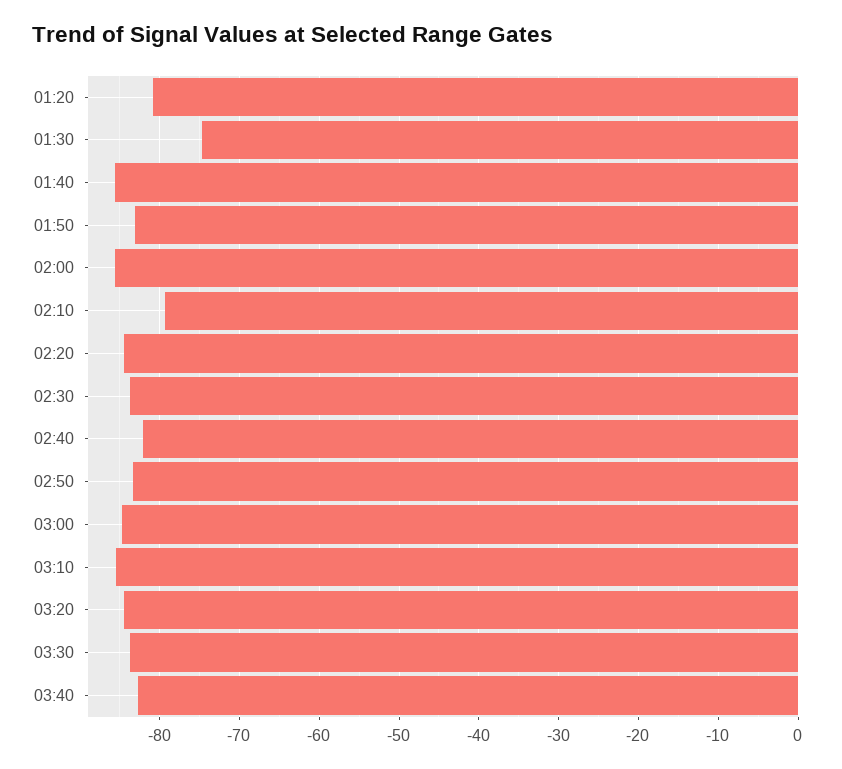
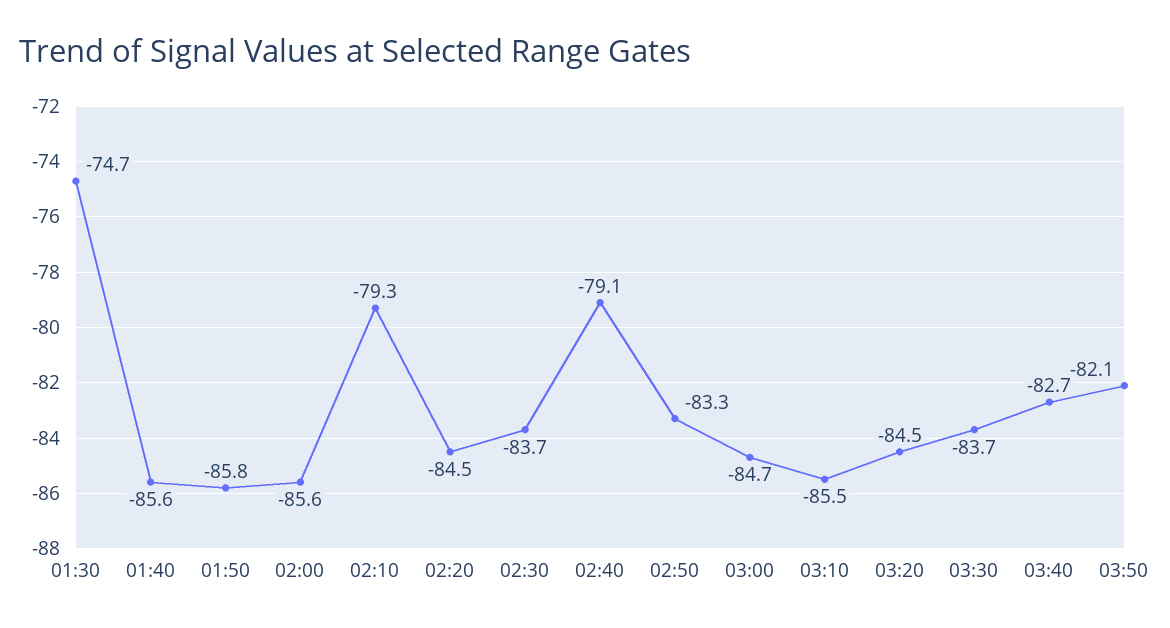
01:20: -81 -> none
01:50: -83 -> -85.8
02:40: -82 -> -79.1
03:50: none -> -82.1

